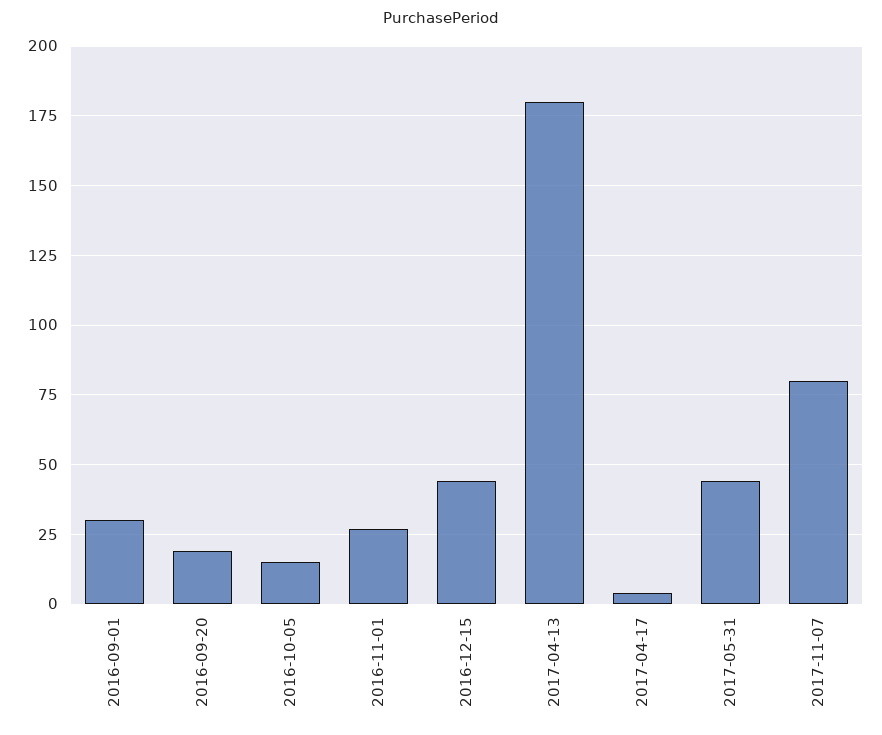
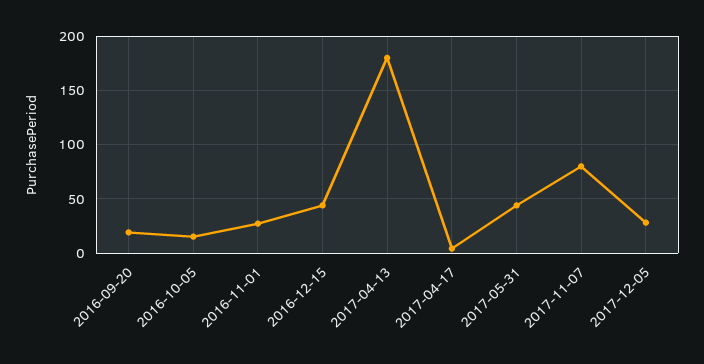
2016-09-01: 30 -> none
2017-12-05: none -> 30

